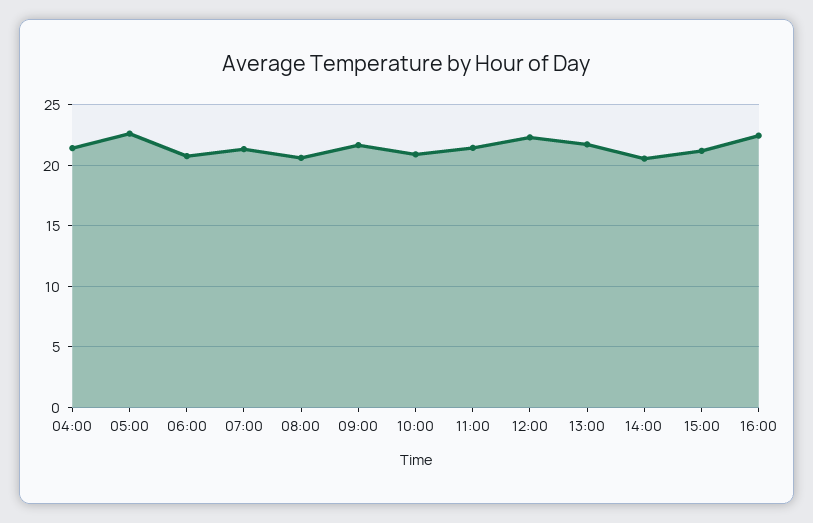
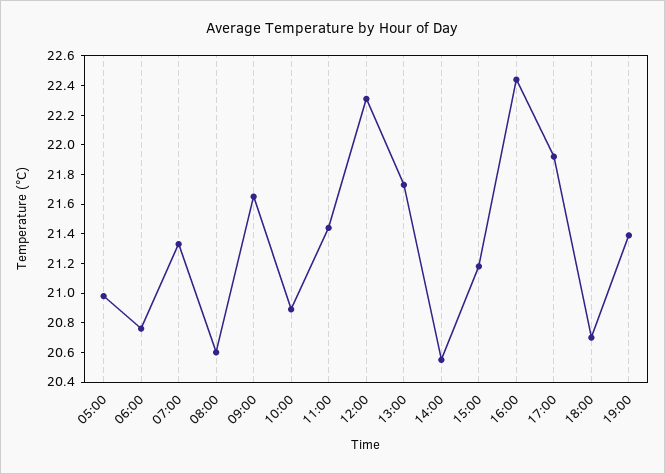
04:00: 21.5 -> none
05:00: 22.5 -> 21
17:00: none -> 21.9
18:00: none -> 20.7
19:00: none -> 21.4

